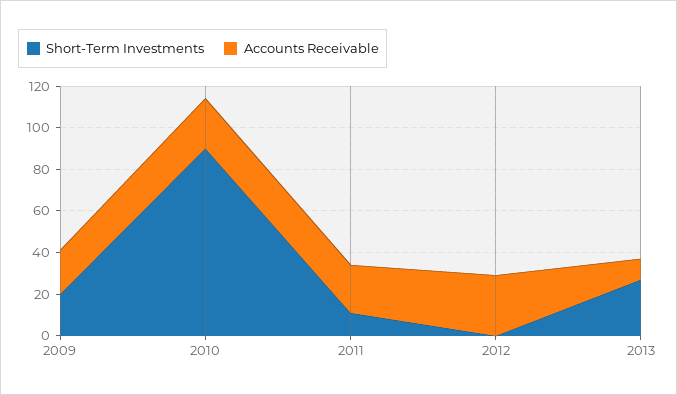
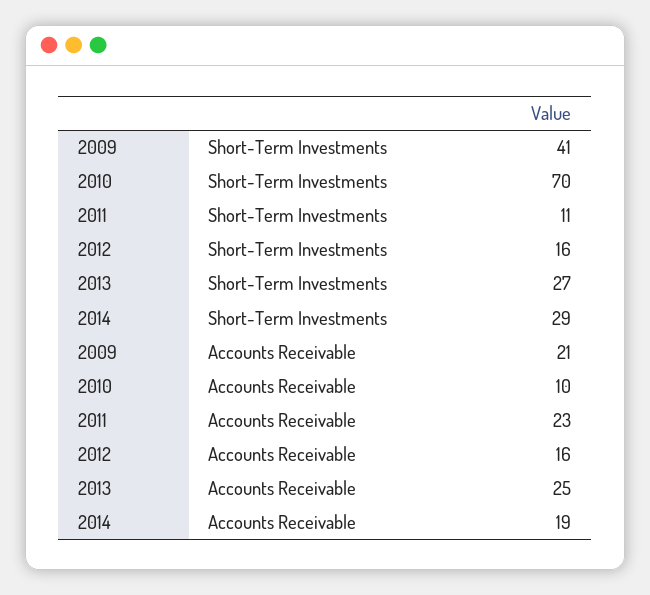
Short-Term Investments, 2009: 20 -> 41
Short-Term Investments, 2010: 90 -> 70
Accounts Receivable, 2010: 25 -> 10
Short-Term Investments, 2012: 0 -> 16
Accounts Receivable, 2012: 30 -> 16
Accounts Receivable, 2013: 10 -> 25
Short-Term Investments, 2014: none -> 29
Accounts Receivable, 2014: none -> 19

